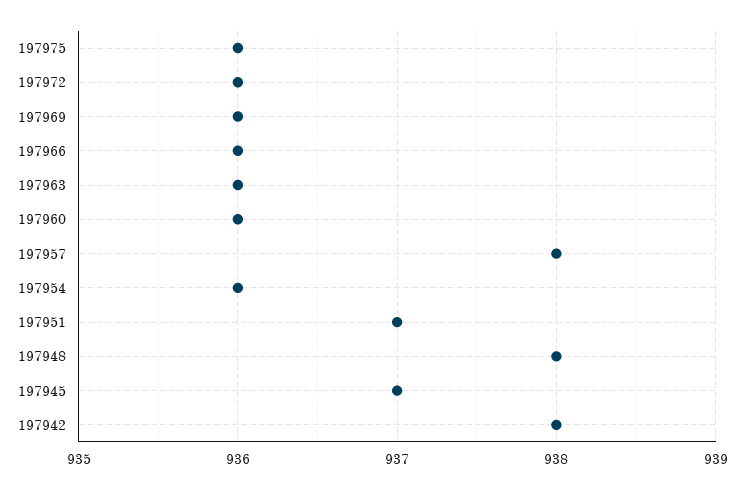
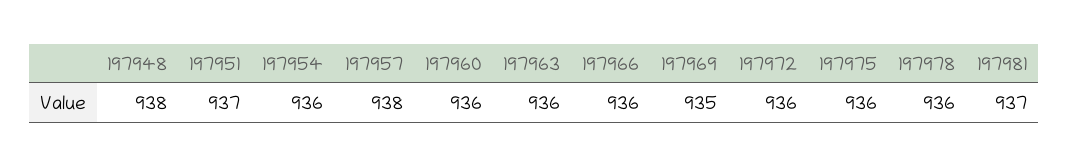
197969: 936 -> 935
197945: 937 -> none
197942: 938 -> none
197978: none -> 936
197981: none -> 937

